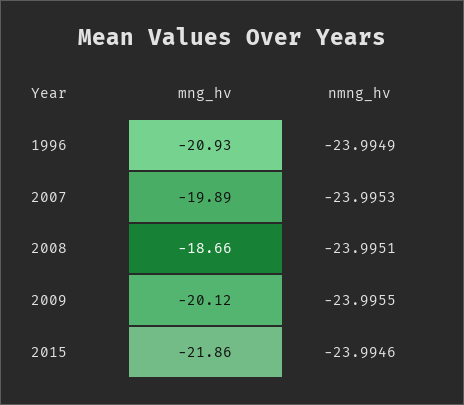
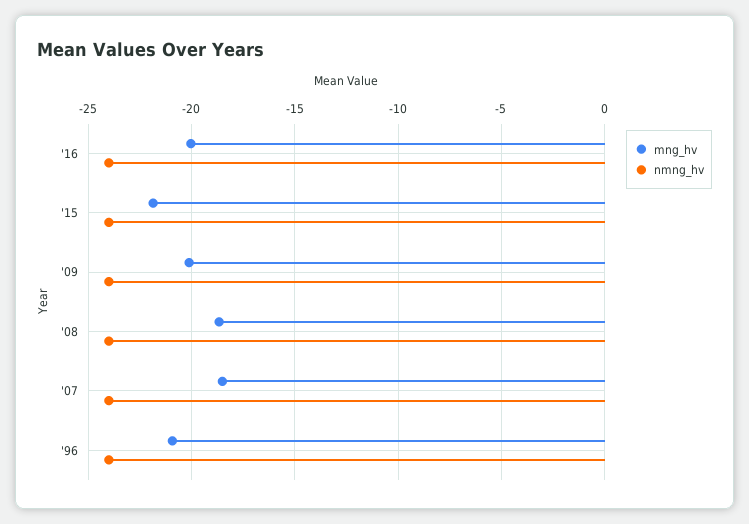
mng_hv, 2007: -19.89 -> -18.5
mng_hv, '16: none -> -20
nmng_hv, '16: none -> -24

